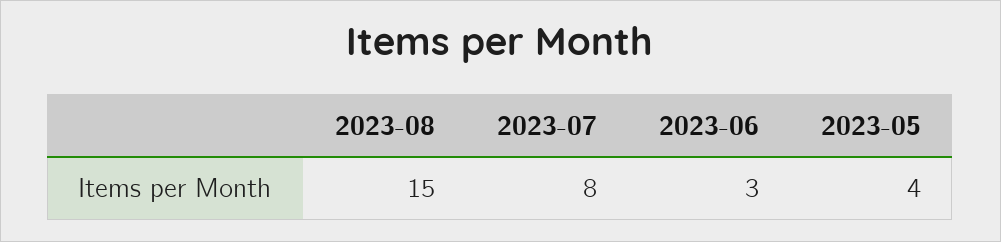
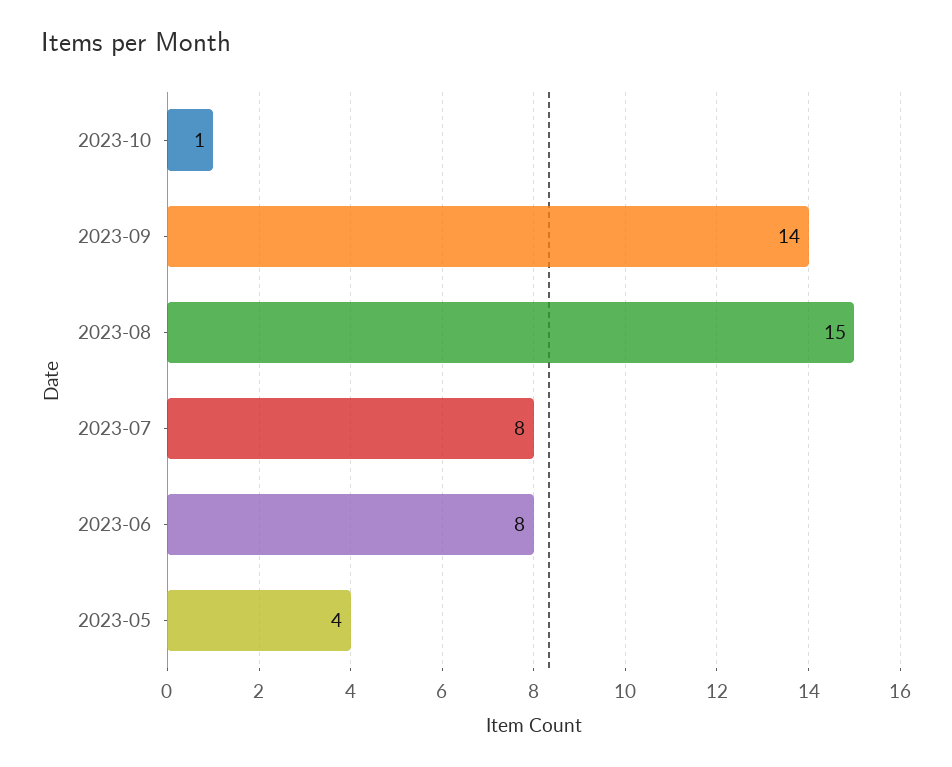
2023-06: 3 -> 8
2023-10: none -> 1
2023-09: none -> 14

